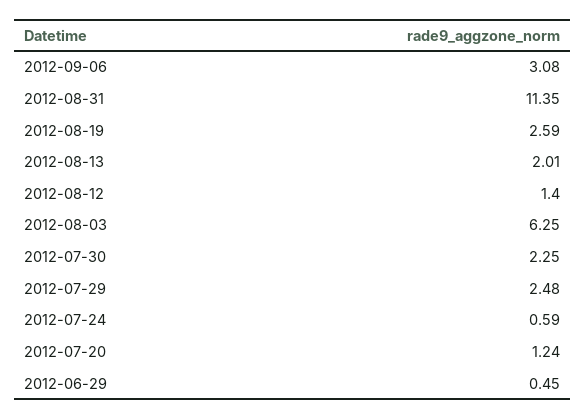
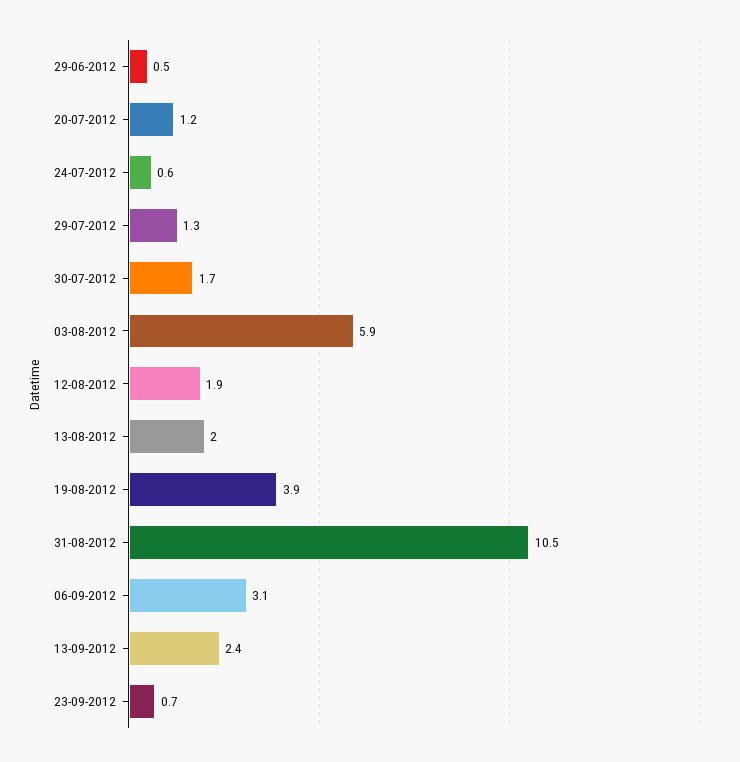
2012-08-31: 11.35 -> 10.5
2012-08-19: 2.59 -> 3.9
2012-08-12: 1.4 -> 1.9
2012-08-03: 6.25 -> 5.9
2012-07-30: 2.25 -> 1.7
2012-07-29: 2.48 -> 1.3
13-09-2012: none -> 2.4
23-09-2012: none -> 0.7

